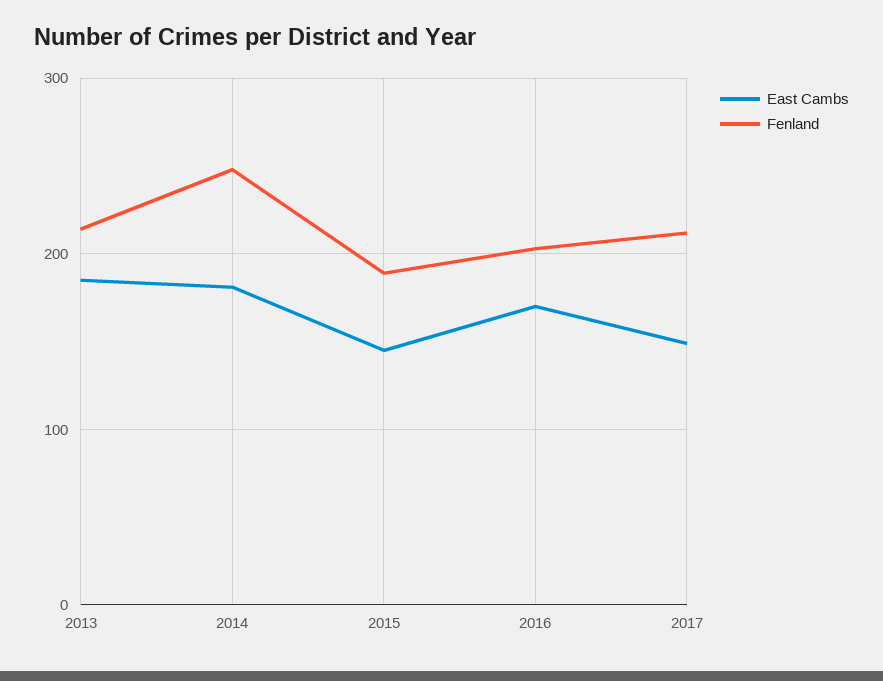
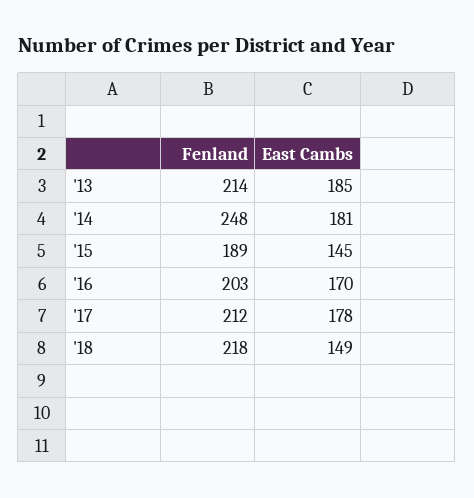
East Cambs, 2017: 150 -> 178
Fenland, '18: none -> 218
East Cambs, '18: none -> 149

